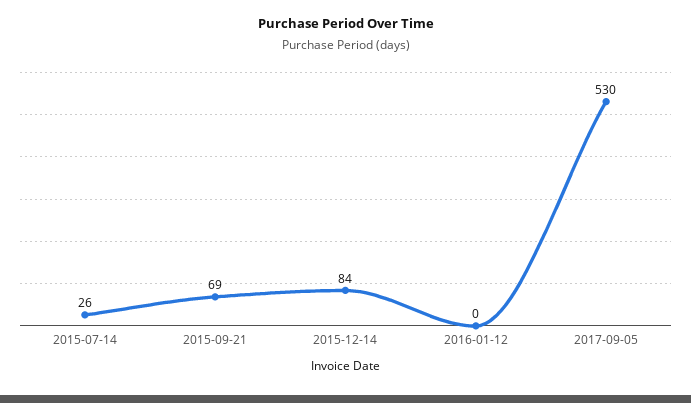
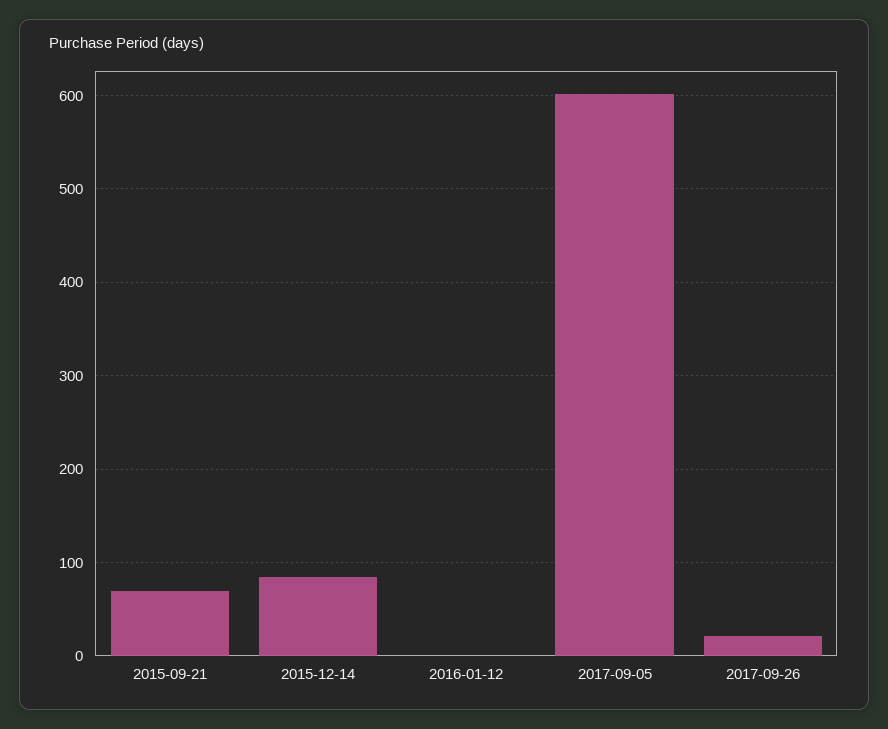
2015-07-14: 26 -> none
2017-09-05: 530 -> 600
2017-09-26: none -> 20

